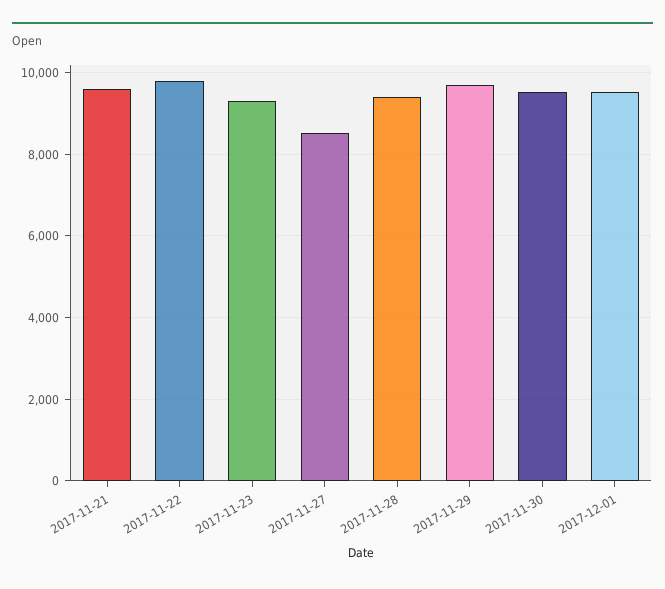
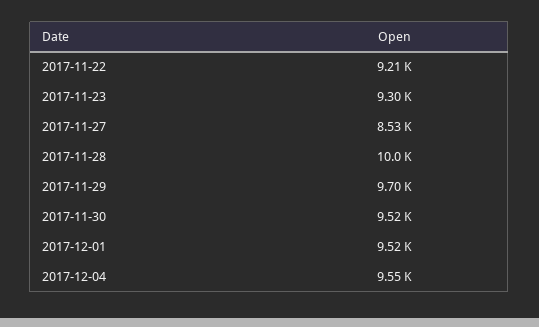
2017-11-21: 9600 -> none
2017-11-22: 9800 -> 9210
2017-11-28: 9400 -> 10000
2017-12-04: none -> 9550

